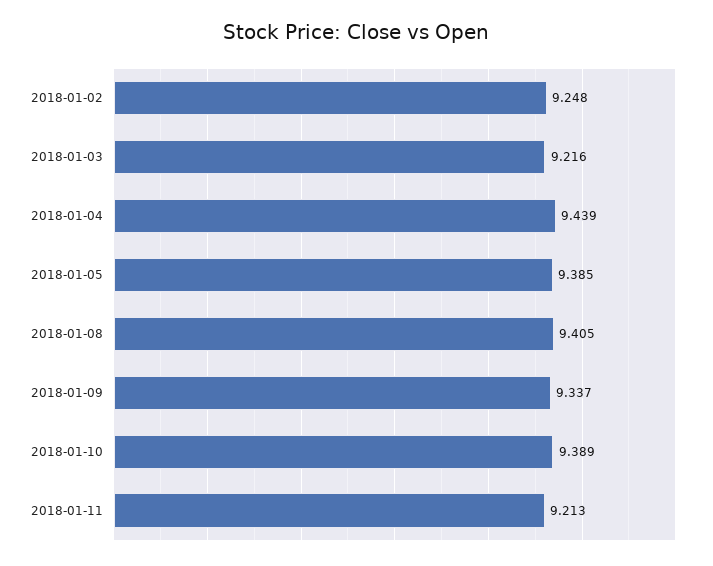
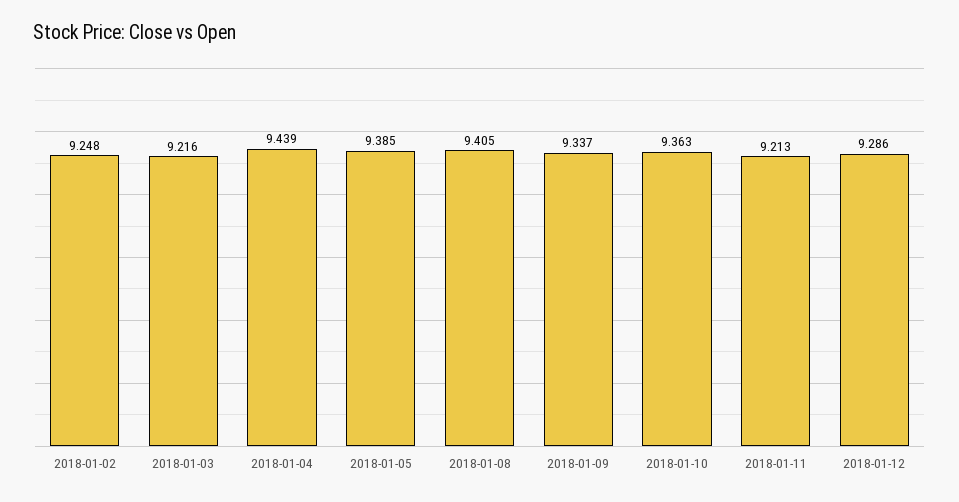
2018-01-10: 9.389 -> 9.363
2018-01-12: none -> 9.286

